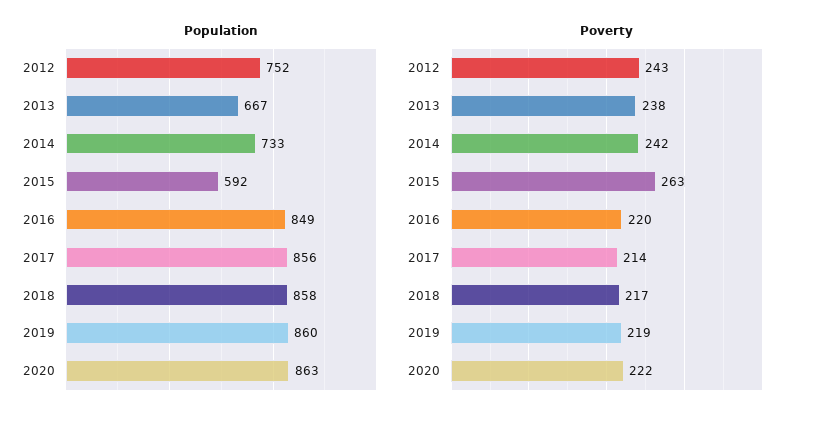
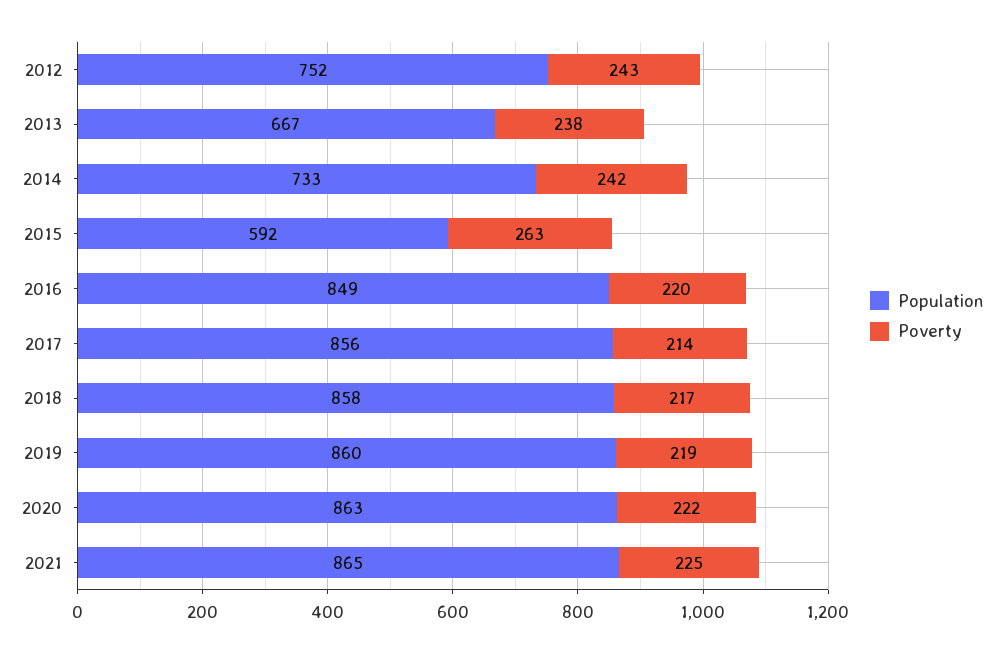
Population, 2021: none -> 865
Poverty, 2021: none -> 225

